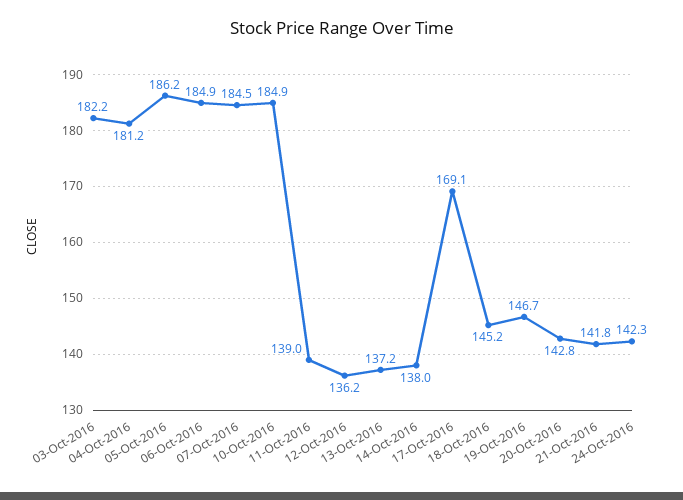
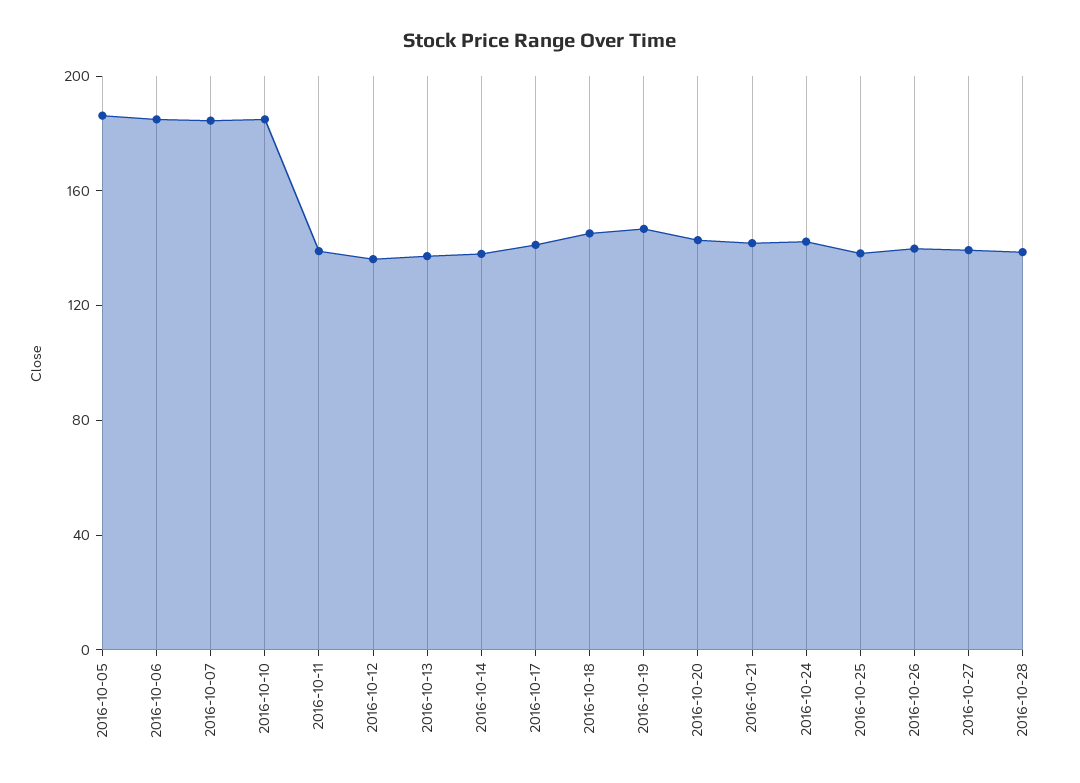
03-Oct-2016: 182.2 -> none
04-Oct-2016: 181.2 -> none
17-Oct-2016: 169.1 -> 140
2016-10-25: none -> 140
2016-10-26: none -> 140
2016-10-27: none -> 140
2016-10-28: none -> 140

